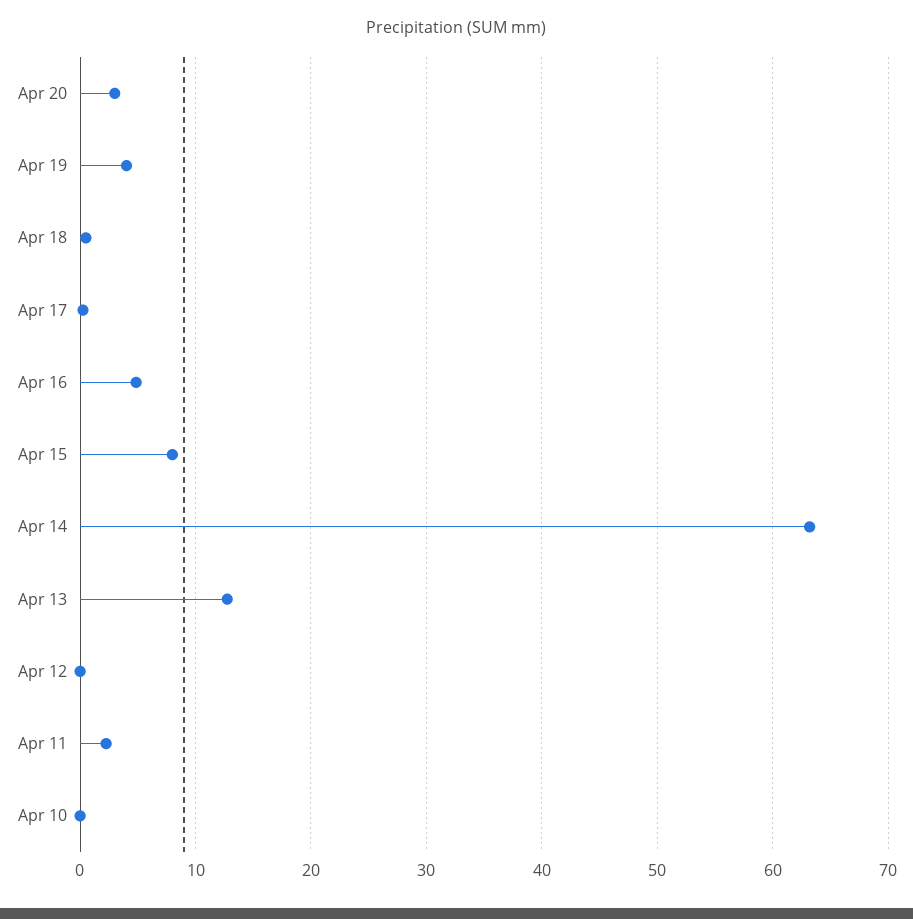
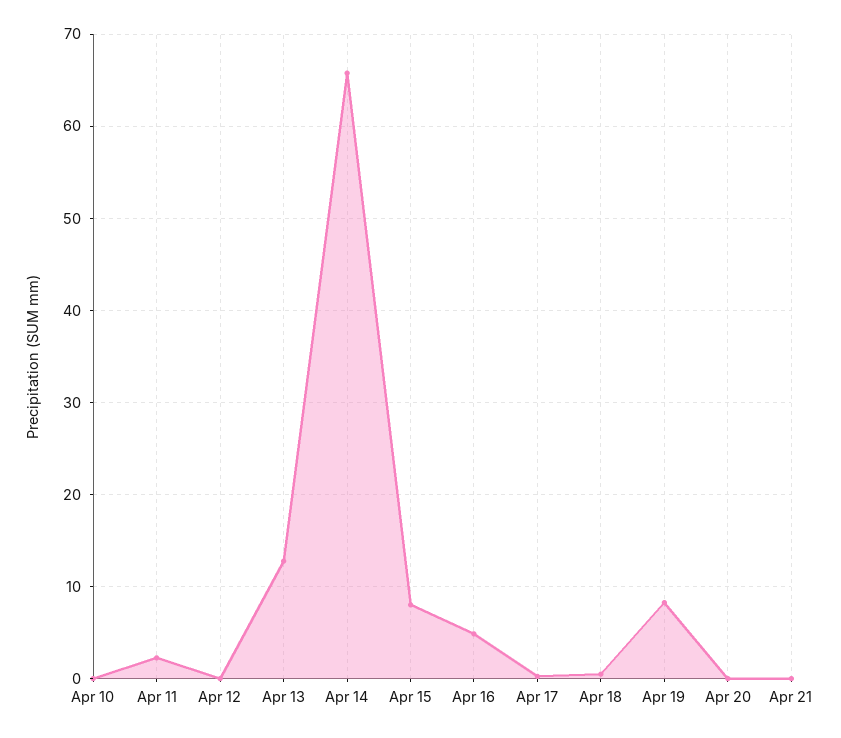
Apr 20: 3 -> 0
Apr 19: 4 -> 8
Apr 14: 63 -> 66
Apr 21: none -> 0

